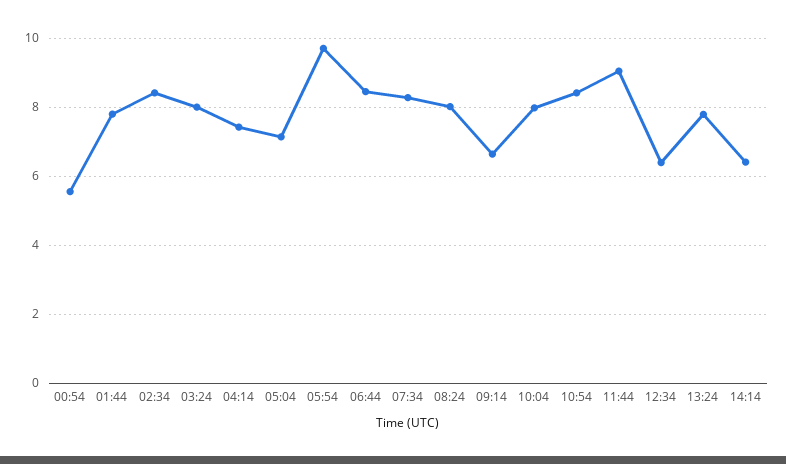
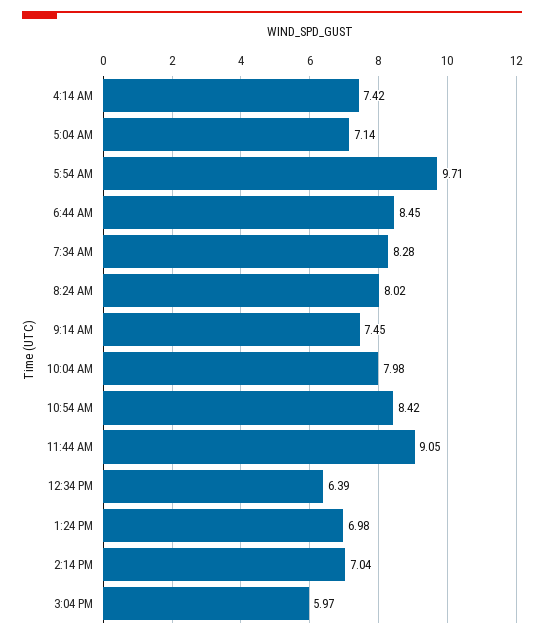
00:54: 5.6 -> none
01:44: 7.8 -> none
02:34: 8.4 -> none
03:24: 8 -> none
09:14: 6.6 -> 7.45
13:24: 7.8 -> 6.98
14:14: 6.4 -> 7.04
3:04 PM: none -> 5.97

